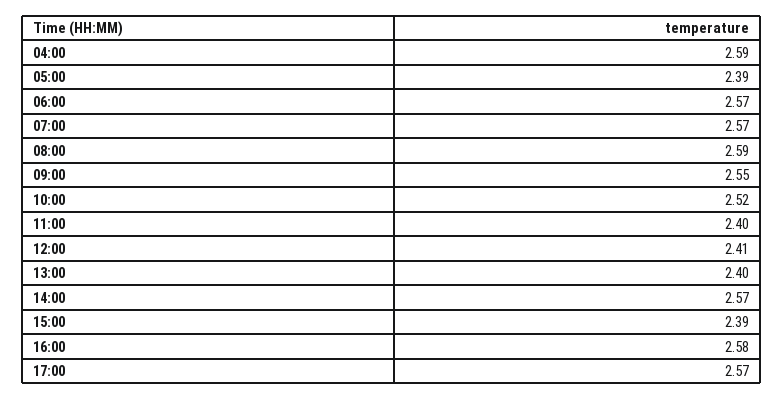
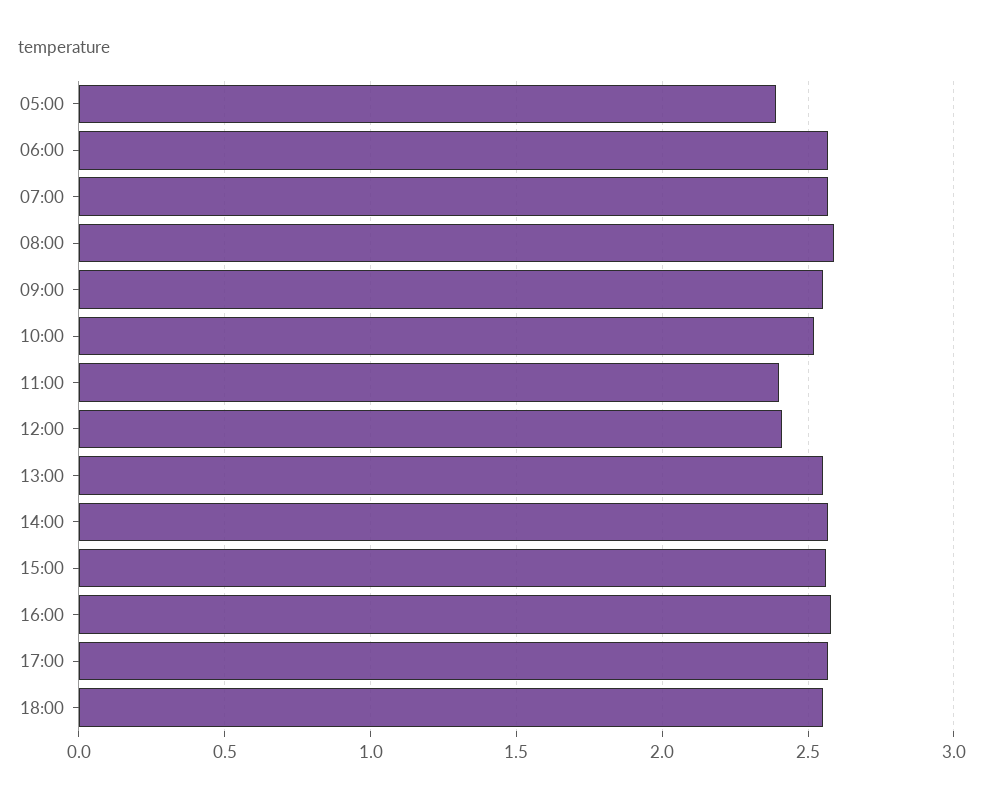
04:00: 2.59 -> none
13:00: 2.4 -> 2.55
15:00: 2.39 -> 2.55
18:00: none -> 2.55

